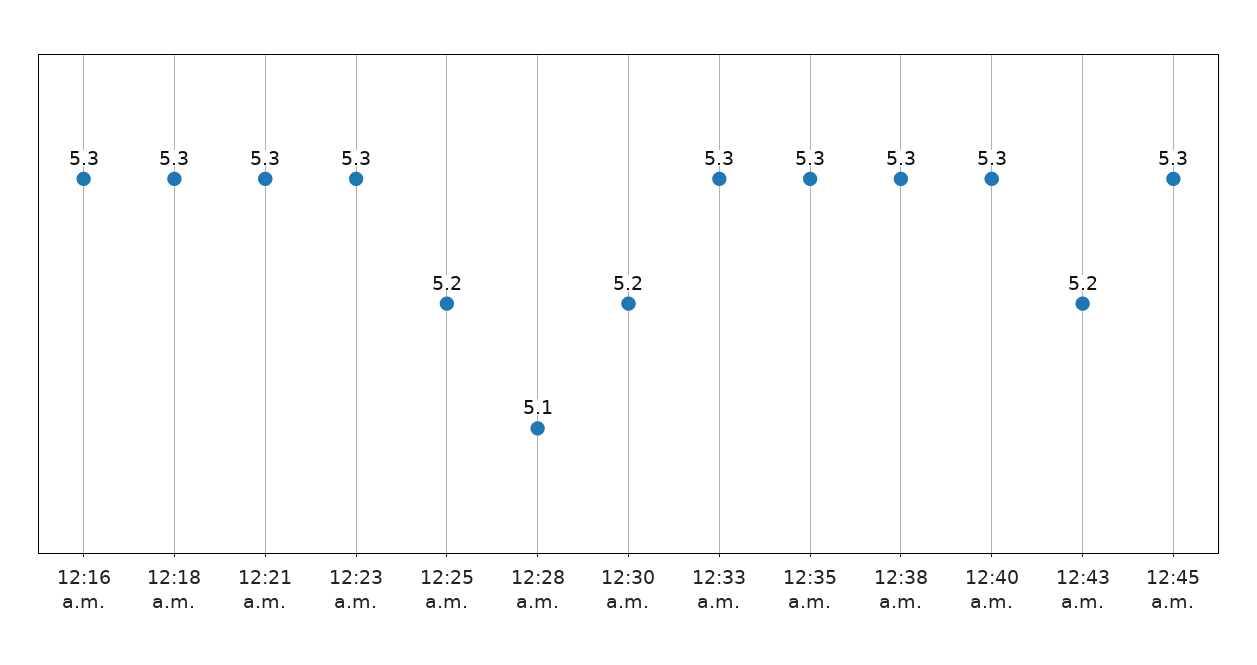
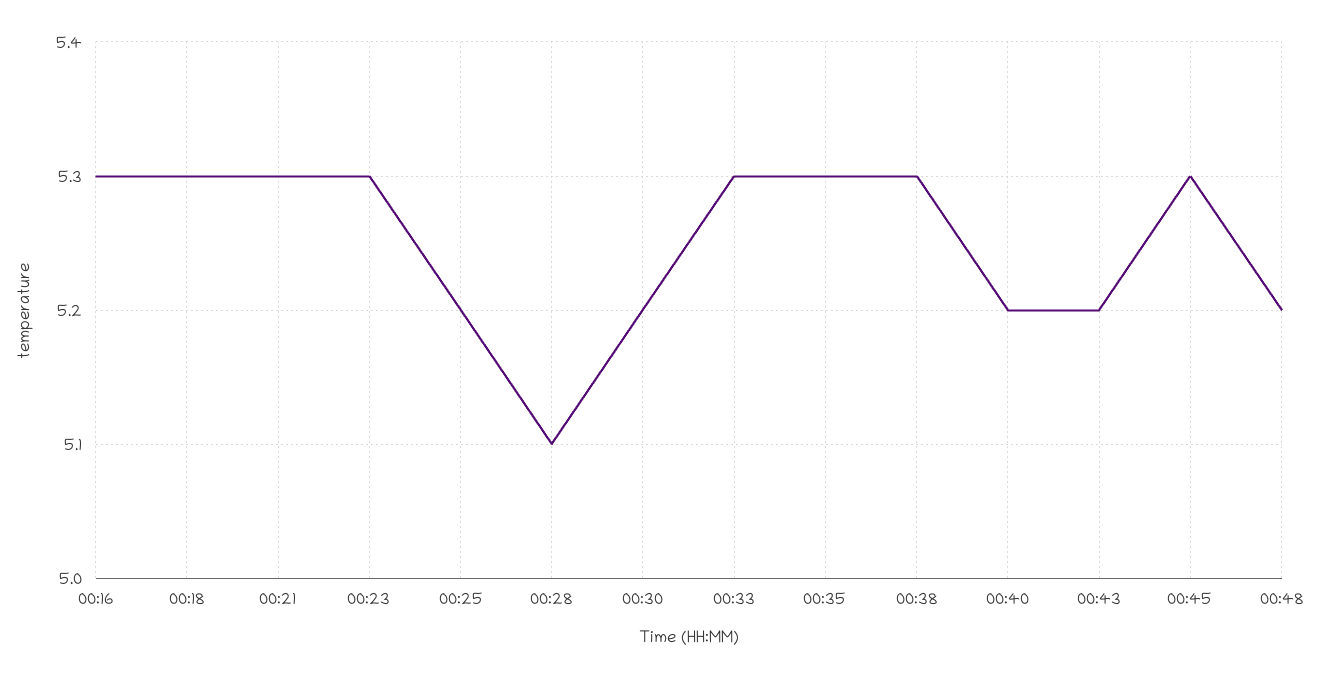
12:40 a.m.: 5.3 -> 5.2
00:48: none -> 5.2

